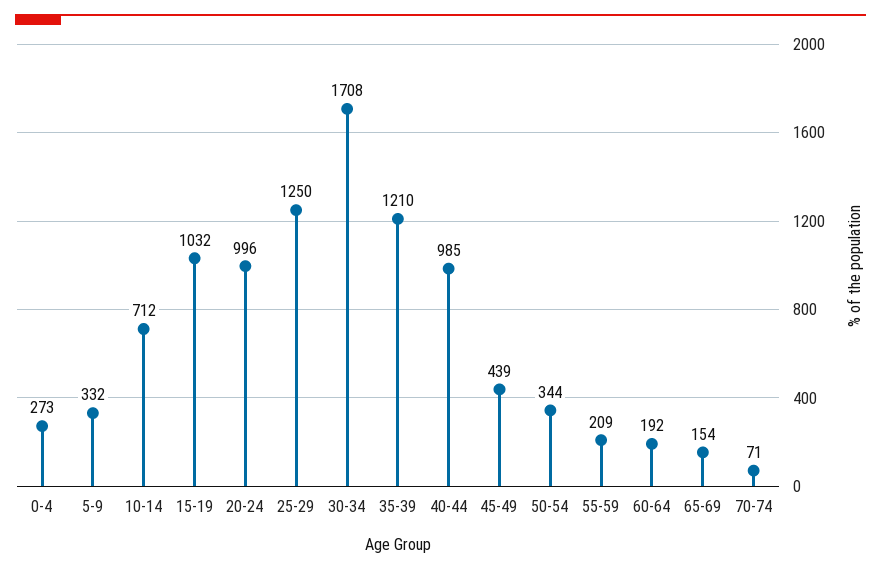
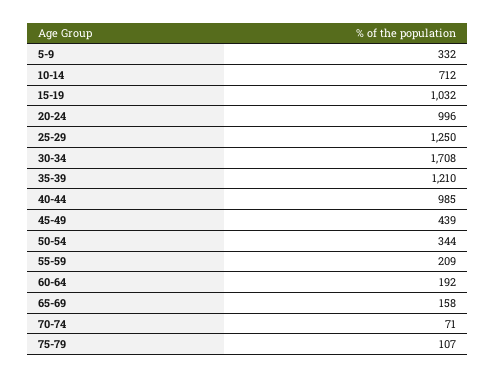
0-4: 273 -> none
65-69: 154 -> 158
75-79: none -> 107

